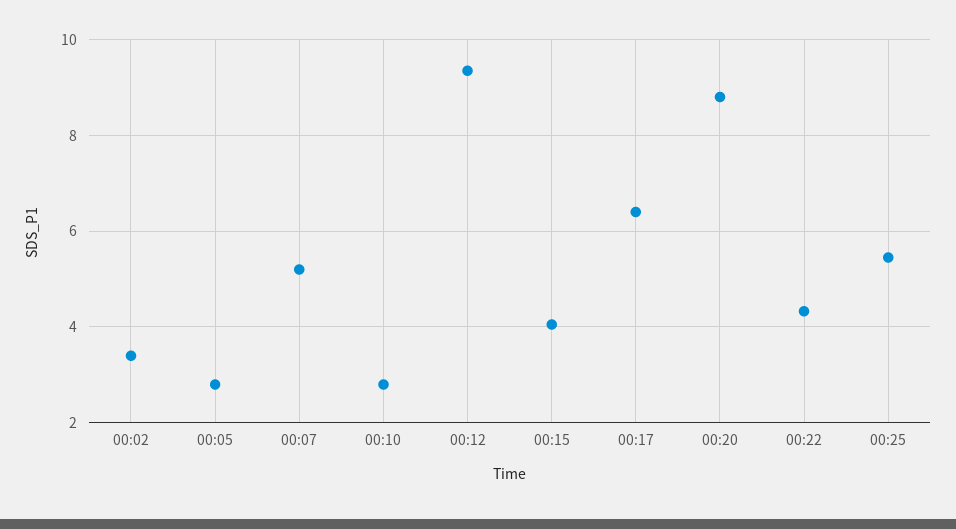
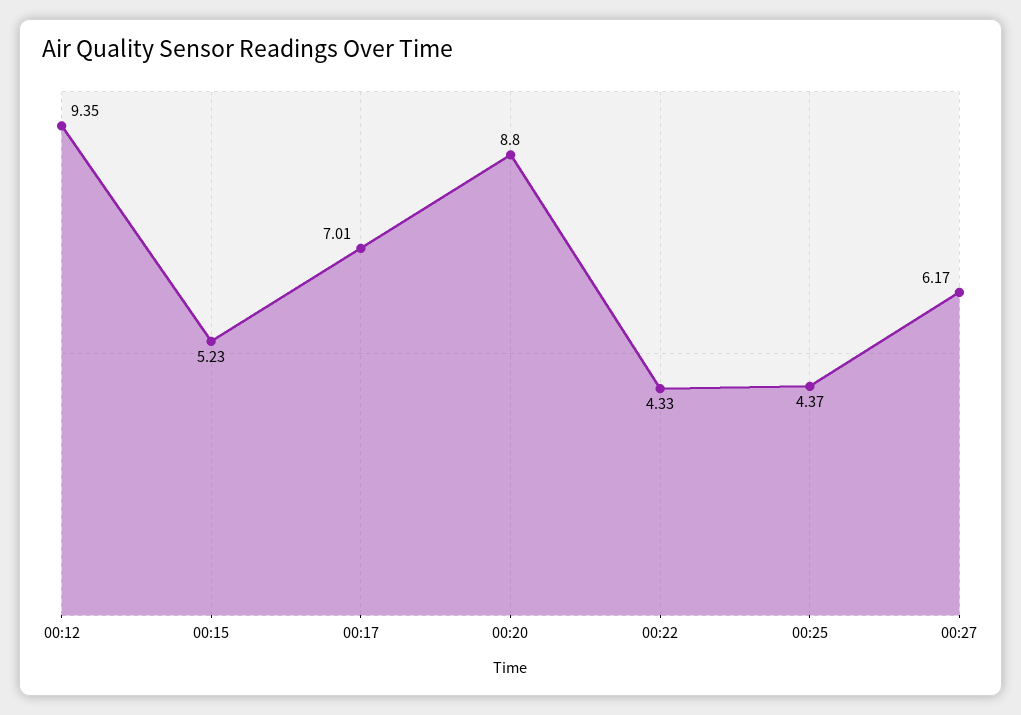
00:02: 3.4 -> none
00:05: 2.8 -> none
00:07: 5.2 -> none
00:10: 2.8 -> none
00:15: 4 -> 5.23
00:17: 6.4 -> 7.01
00:25: 5.4 -> 4.37
00:27: none -> 6.17

